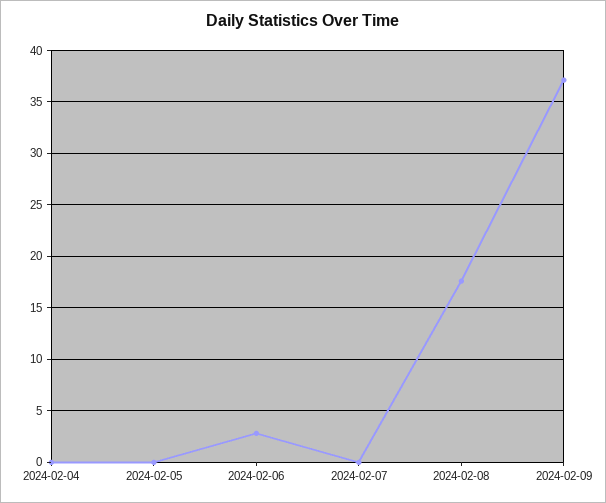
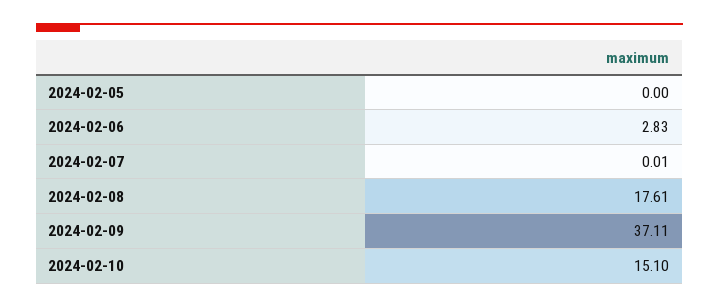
2024-02-04: 0 -> none
2024-02-10: none -> 15.1

